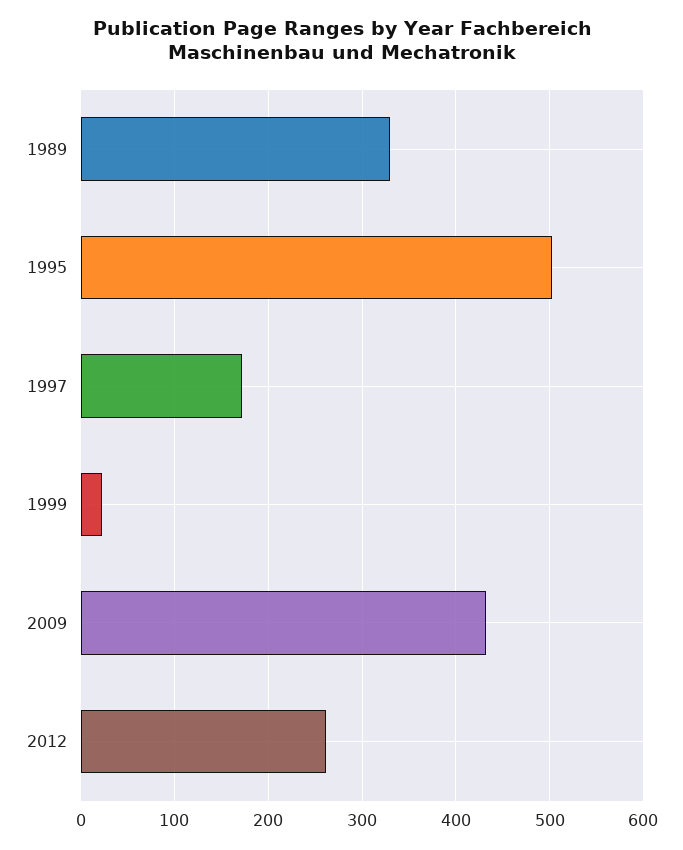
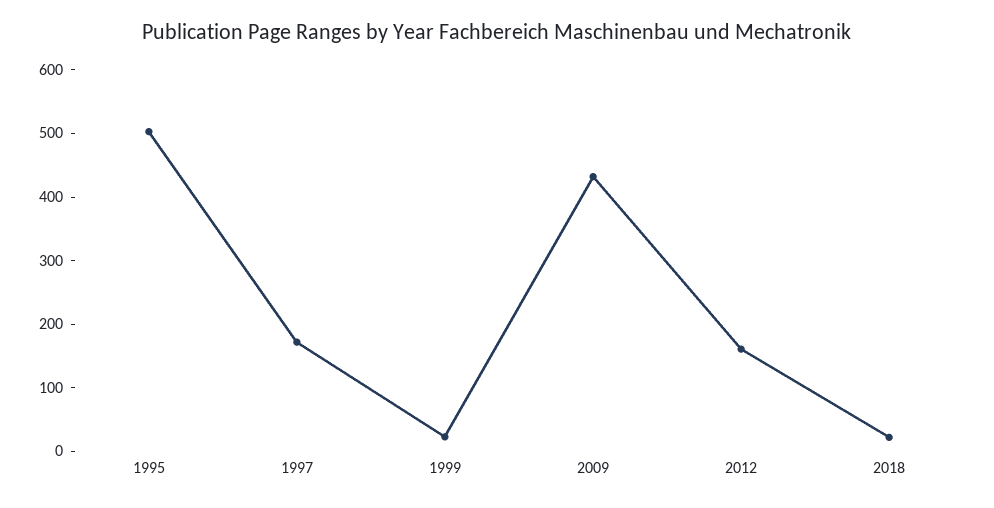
1989: 330 -> none
2012: 260 -> 160
2018: none -> 20

